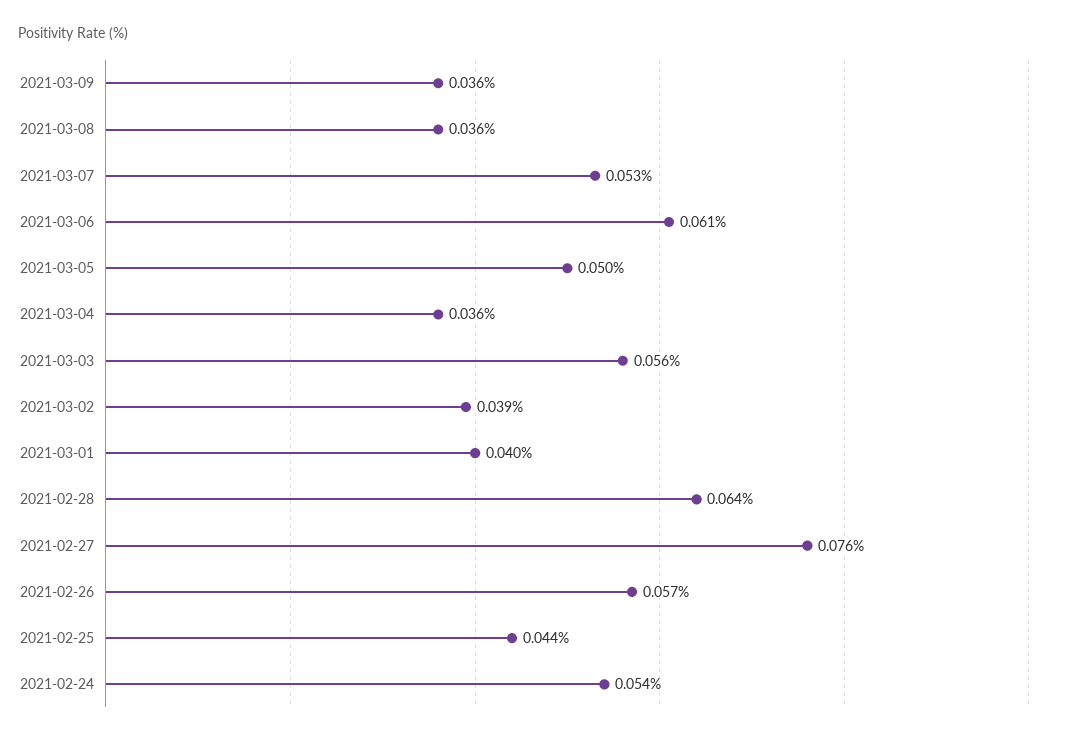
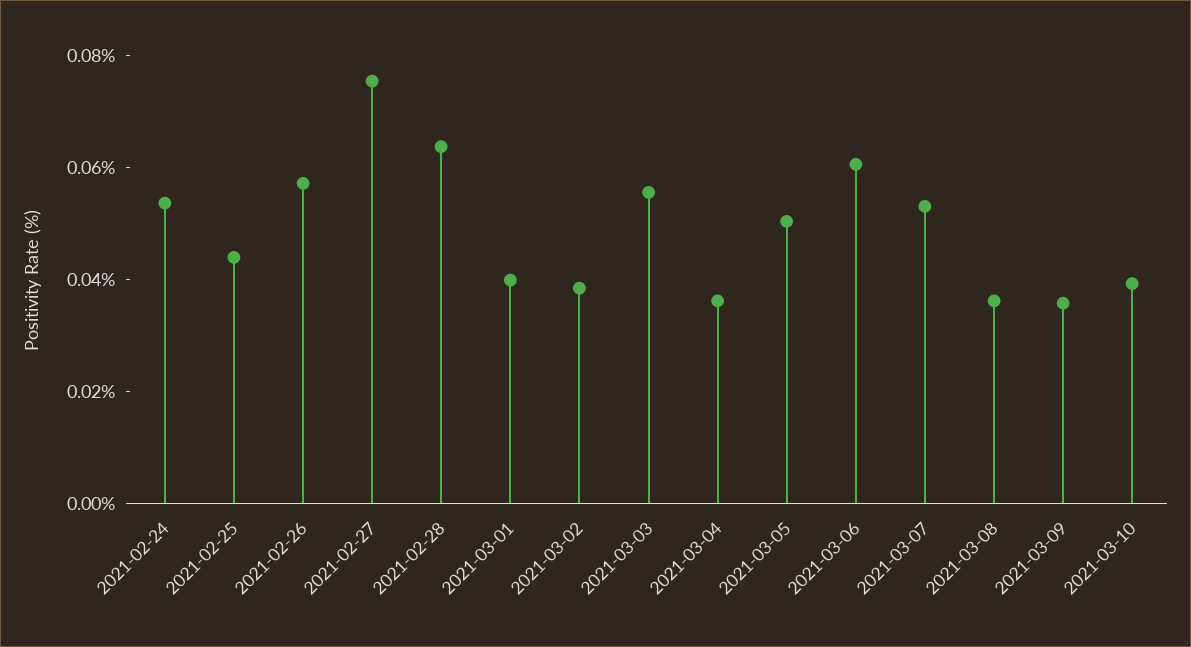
2021-03-10: none -> 0.04

